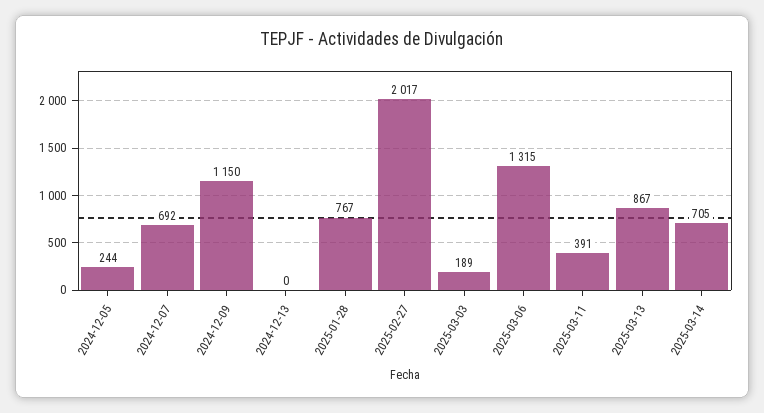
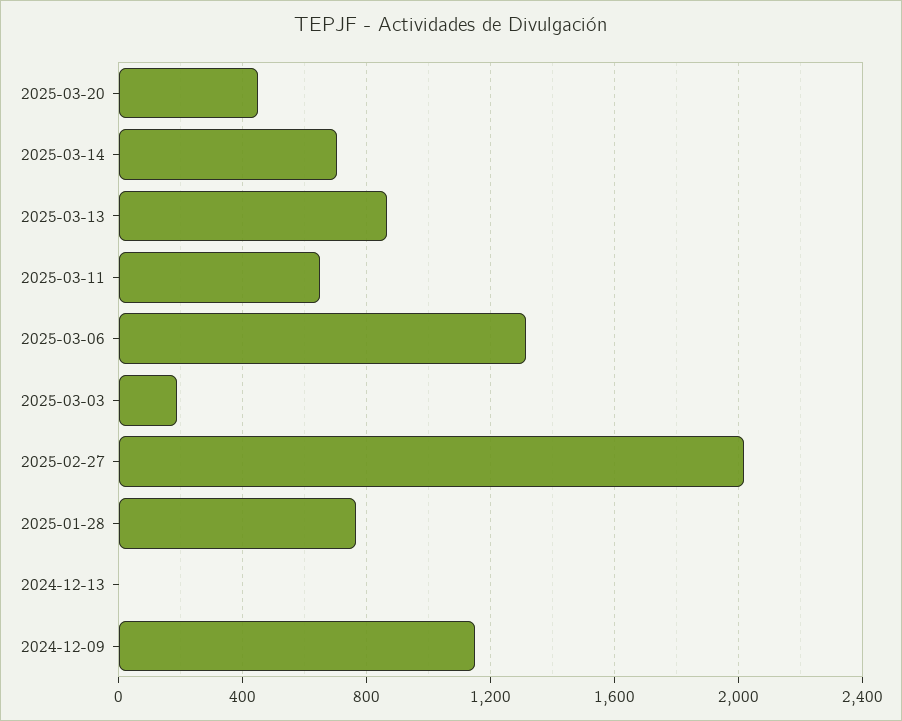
2024-12-05: 244 -> none
2024-12-07: 692 -> none
2025-03-11: 391 -> 650
2025-03-20: none -> 450

